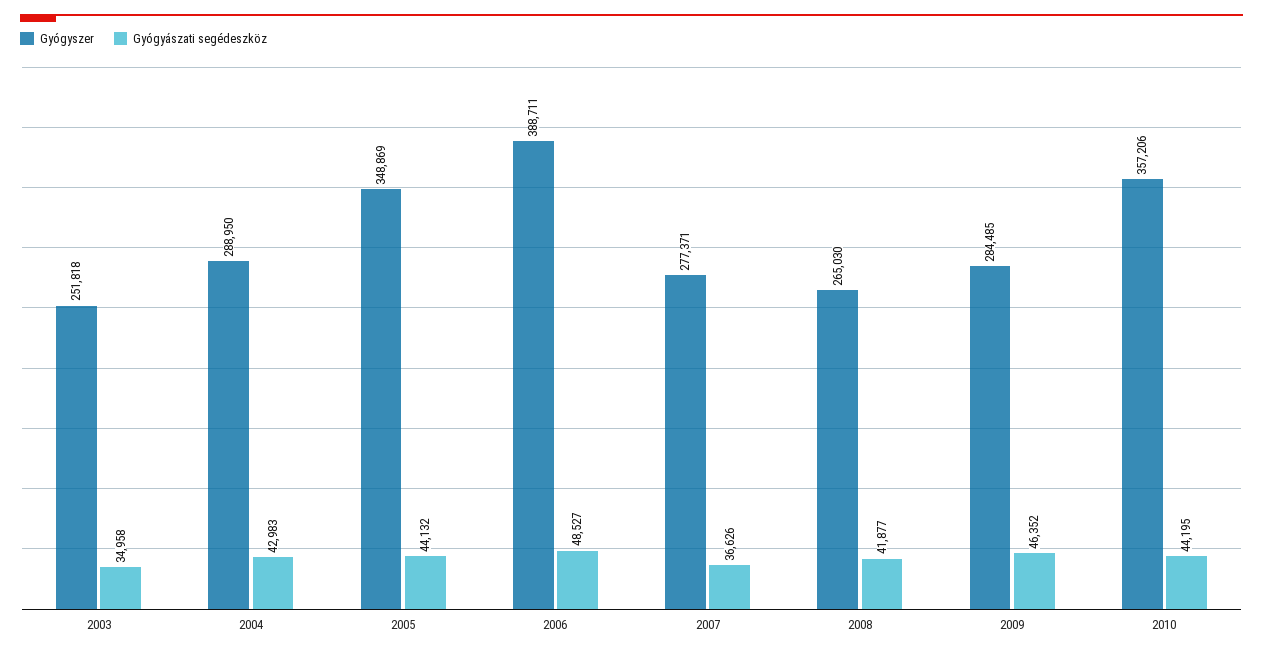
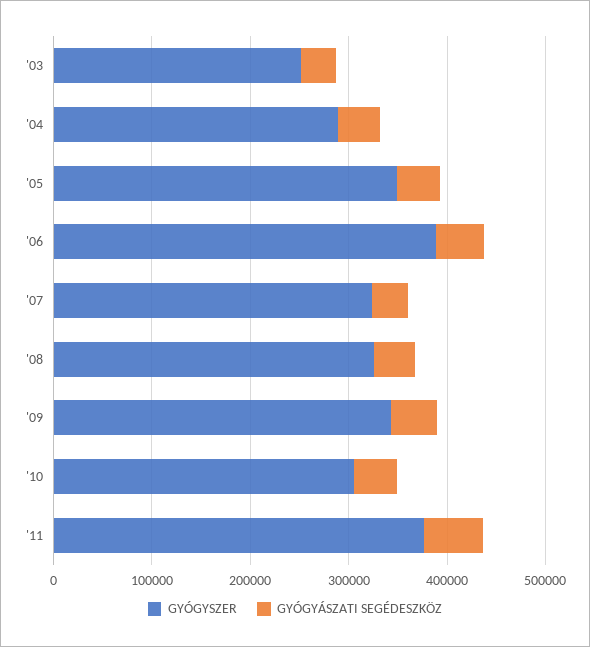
Gyógyszer, 2007: 277371 -> 320000
Gyógyszer, 2008: 265030 -> 320000
Gyógyszer, 2009: 284485 -> 340000
Gyógyszer, 2010: 357206 -> 300000
Gyógyszer, '11: none -> 380000
Gyógyászati segédeszköz, '11: none -> 60000

